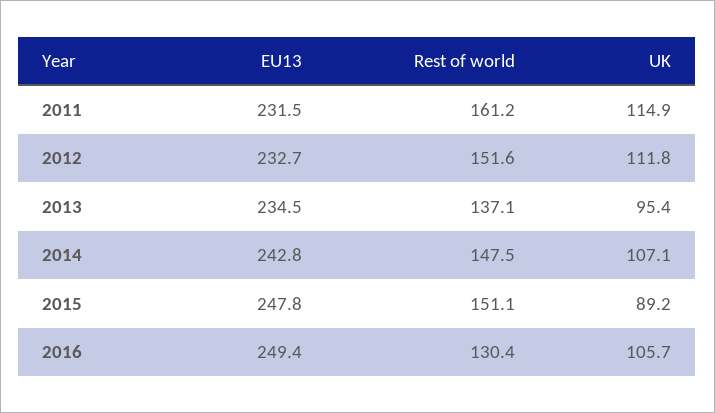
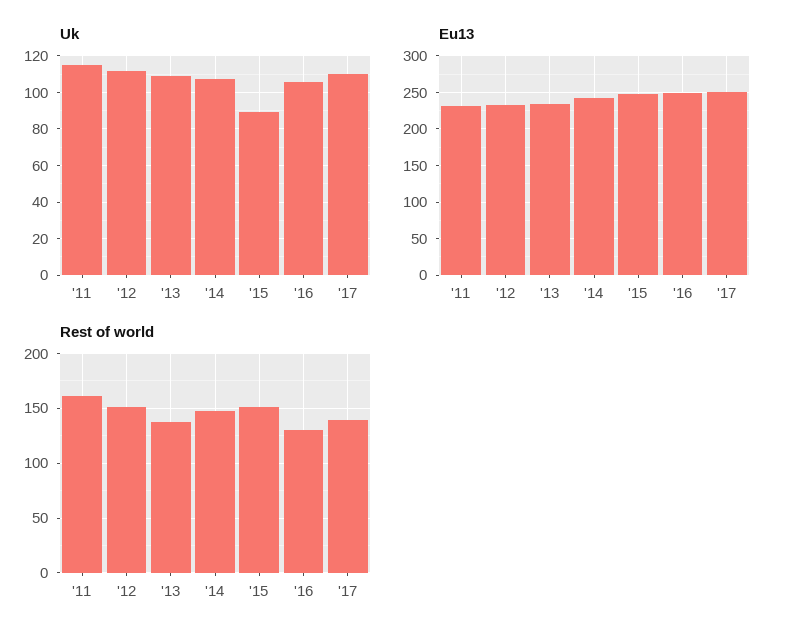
UK, 2013: 95.4 -> 110
UK, '17: none -> 110
EU13, '17: none -> 250
Rest of world, '17: none -> 140

